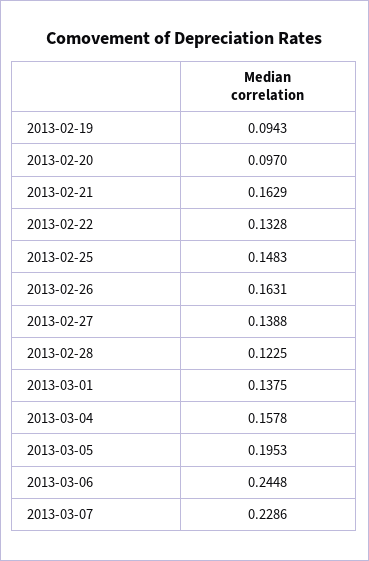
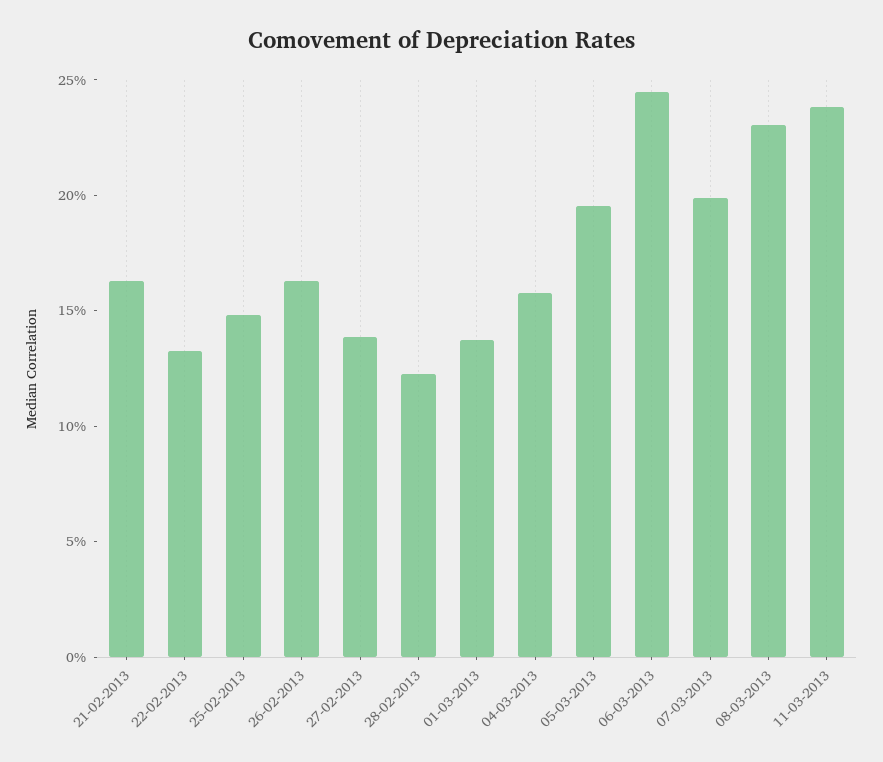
2013-02-19: 0.0943 -> none
2013-02-20: 0.097 -> none
2013-03-07: 0.2286 -> 0.2
08-03-2013: none -> 0.23
11-03-2013: none -> 0.24

